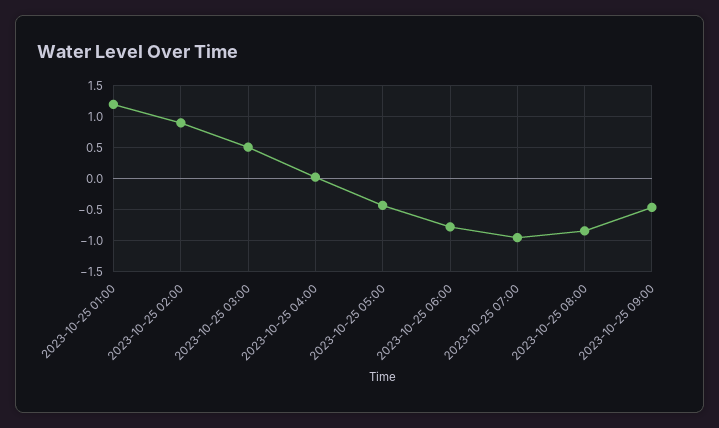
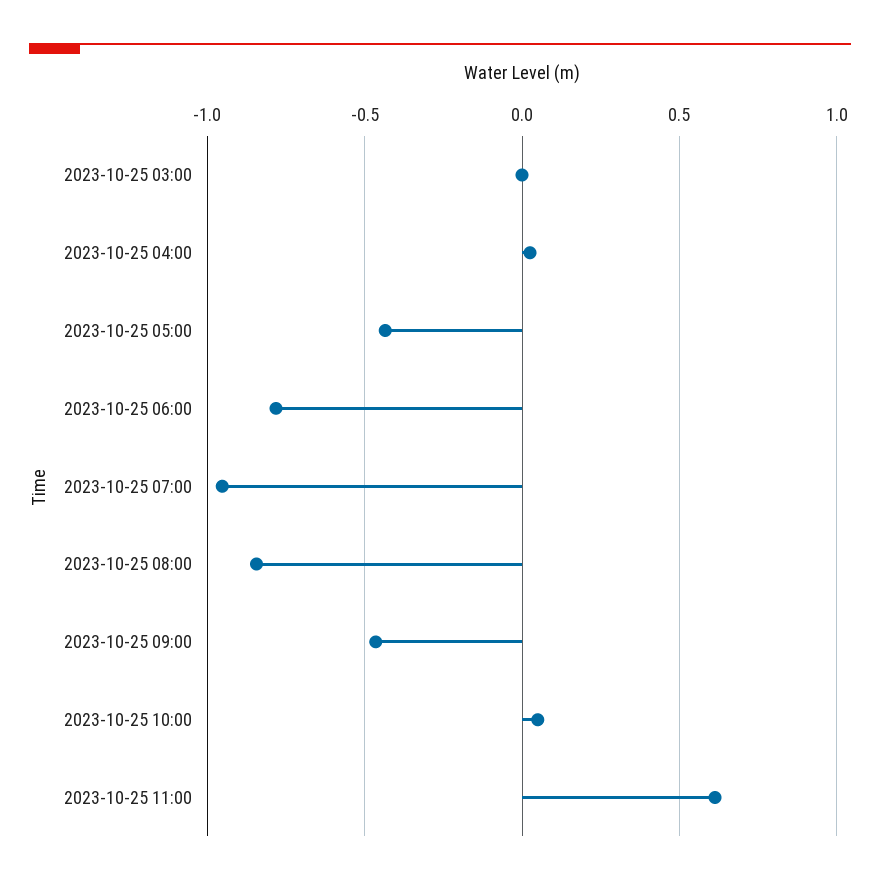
2023-10-25 01:00: 1.2 -> none
2023-10-25 02:00: 0.9 -> none
2023-10-25 03:00: 0.5 -> 0
2023-10-25 10:00: none -> 0.05
2023-10-25 11:00: none -> 0.6

